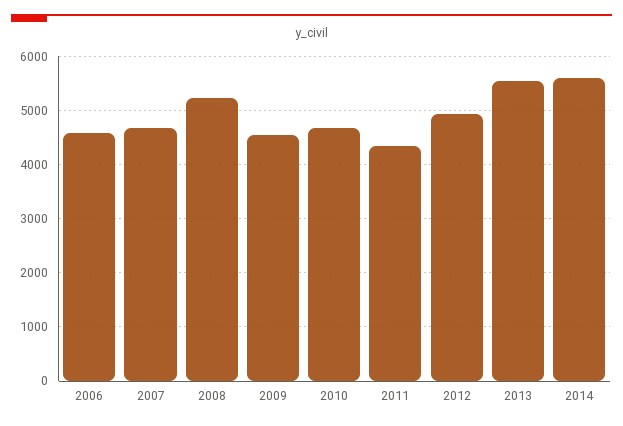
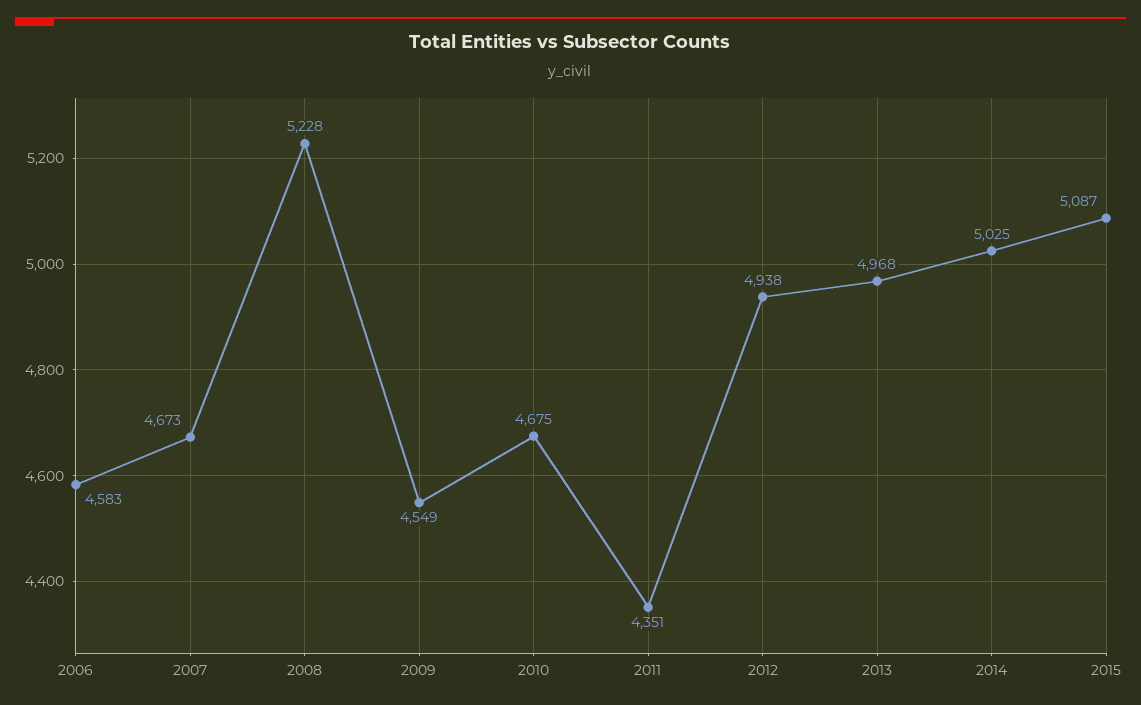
2013: 5600 -> 4968
2014: 5600 -> 5025
2015: none -> 5087

